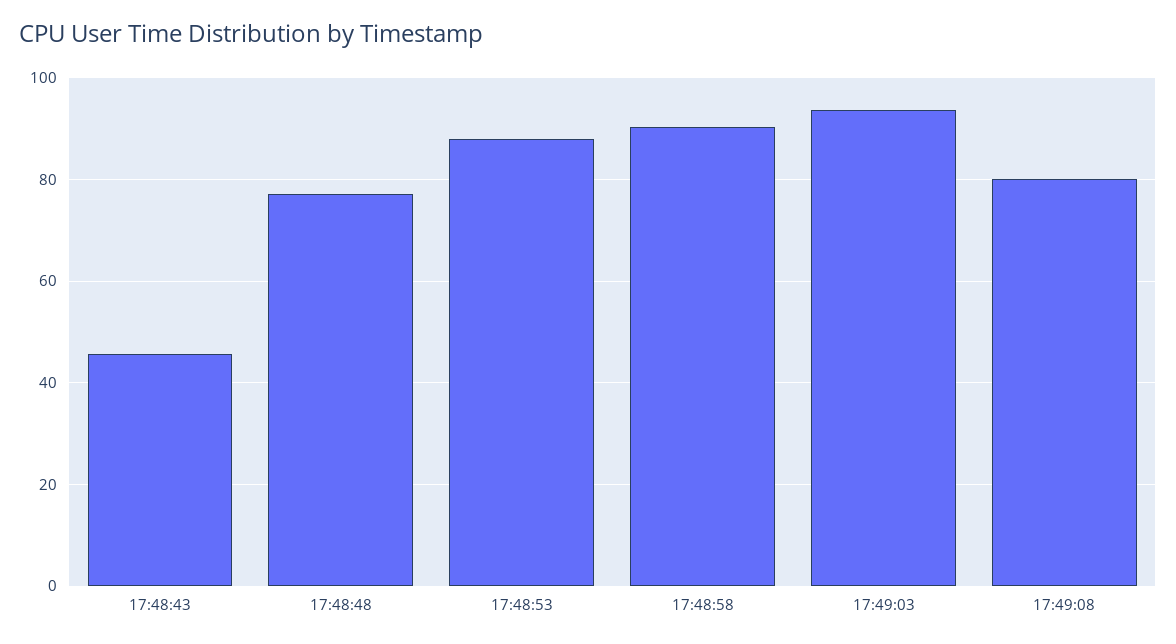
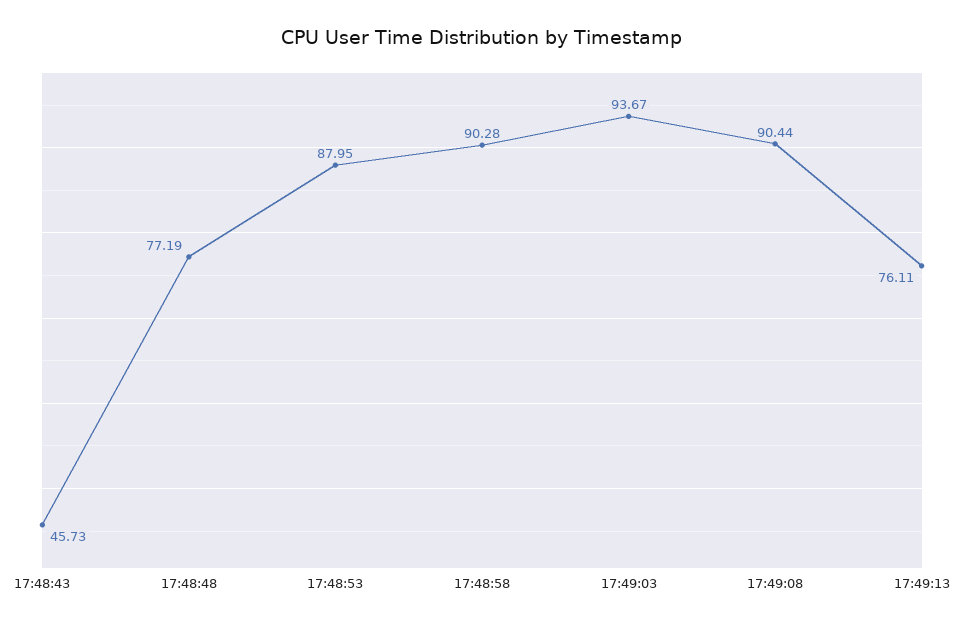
17:49:08: 80 -> 90.44
17:49:13: none -> 76.11

